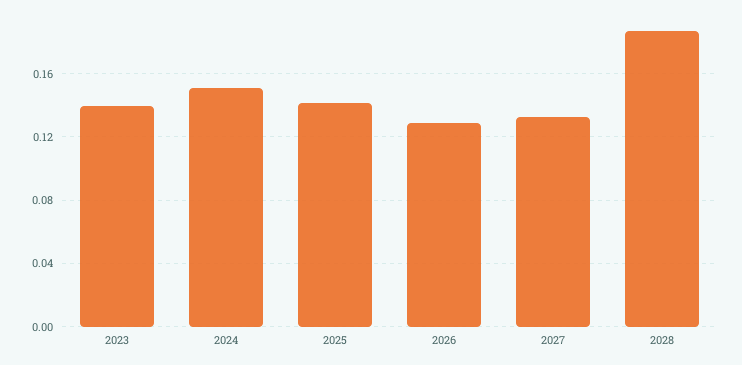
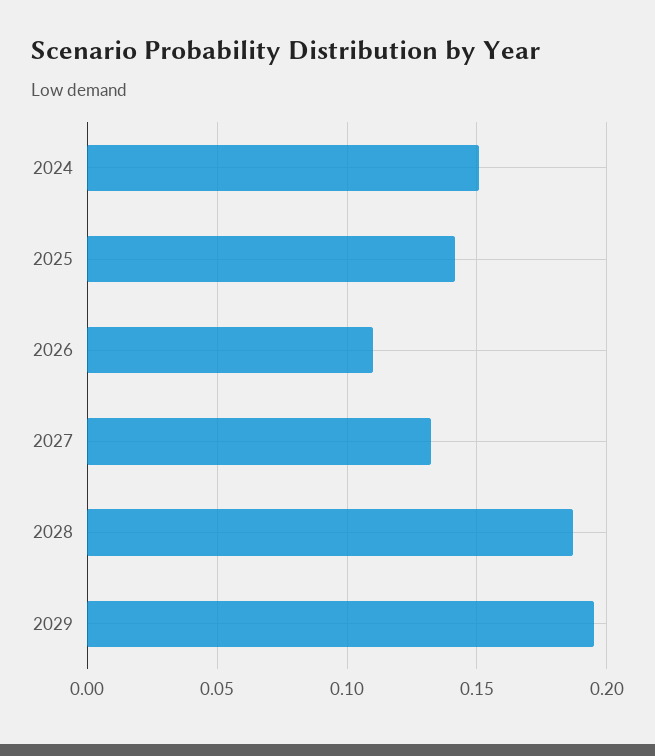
2023: 0.14 -> none
2026: 0.13 -> 0.11
2029: none -> 0.195

